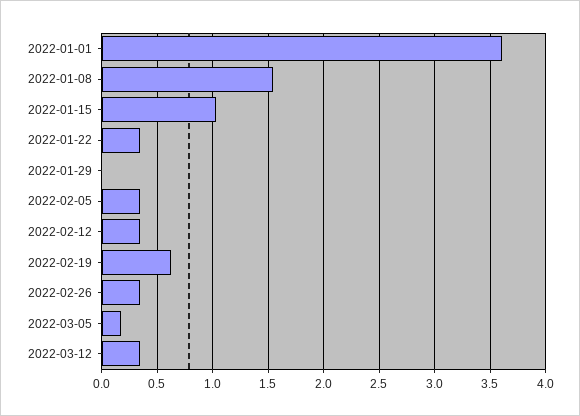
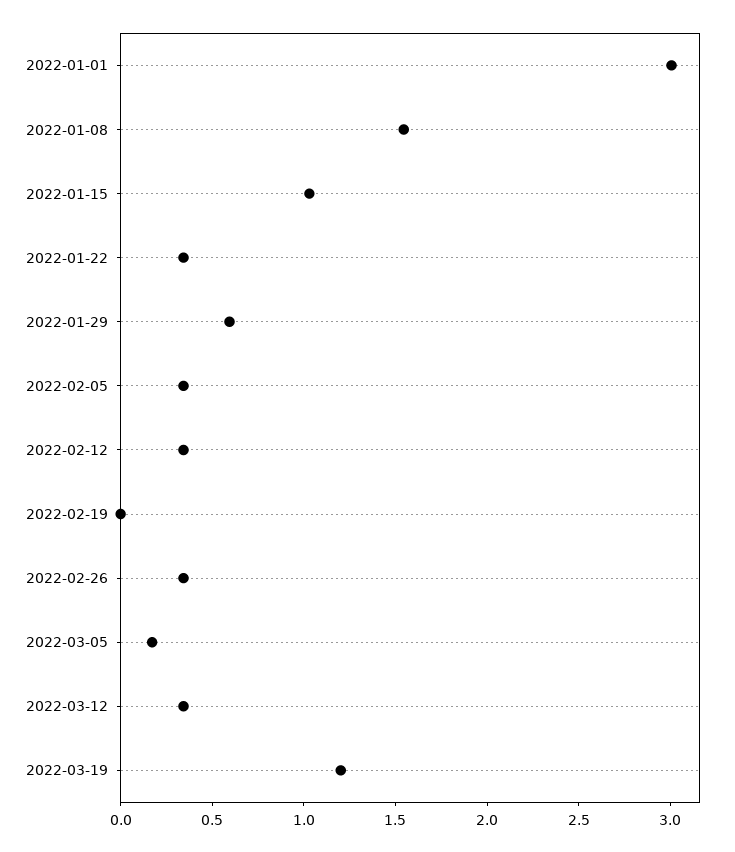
2022-01-01: 3.6 -> 3
2022-01-29: 0 -> 0.6
2022-02-19: 0.6 -> 0
2022-03-19: none -> 1.2

